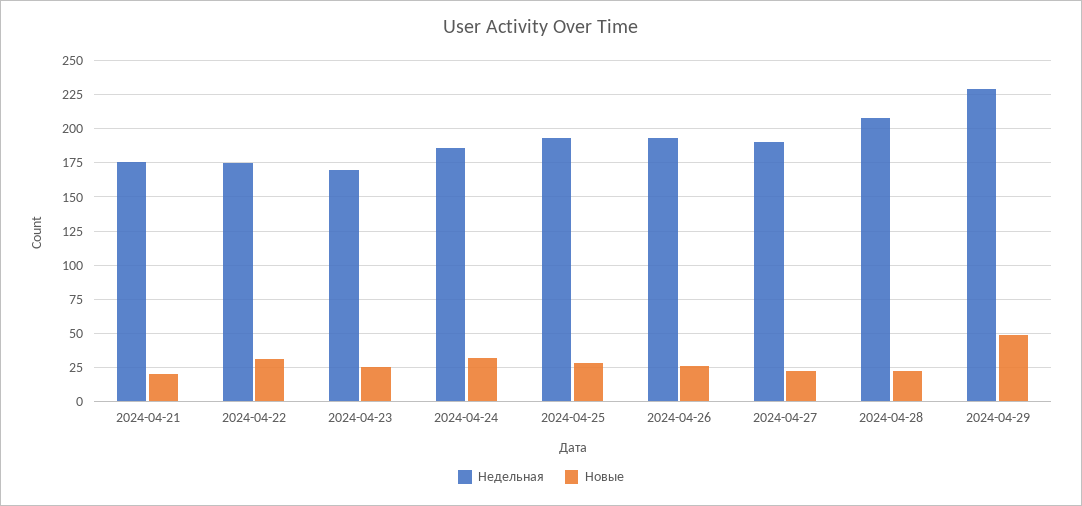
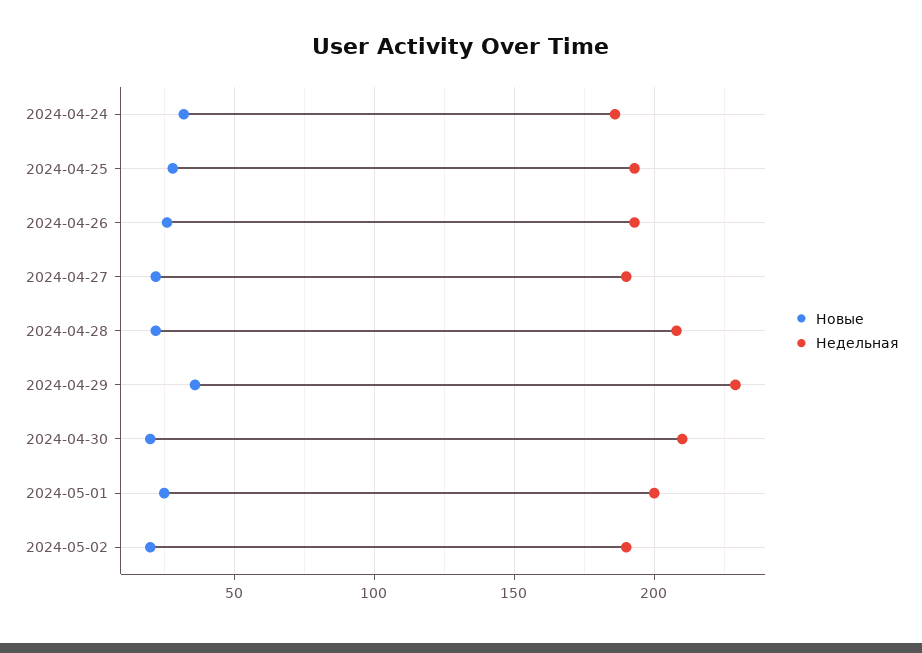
Недельная, 2024-04-21: 175 -> none
Новые, 2024-04-21: 20 -> none
Недельная, 2024-04-22: 175 -> none
Новые, 2024-04-22: 30 -> none
Недельная, 2024-04-23: 170 -> none
Новые, 2024-04-23: 25 -> none
Новые, 2024-04-29: 50 -> 35
Новые, 2024-04-30: none -> 20
Недельная, 2024-04-30: none -> 210
Новые, 2024-05-01: none -> 25
Недельная, 2024-05-01: none -> 200
Новые, 2024-05-02: none -> 20
Недельная, 2024-05-02: none -> 190

